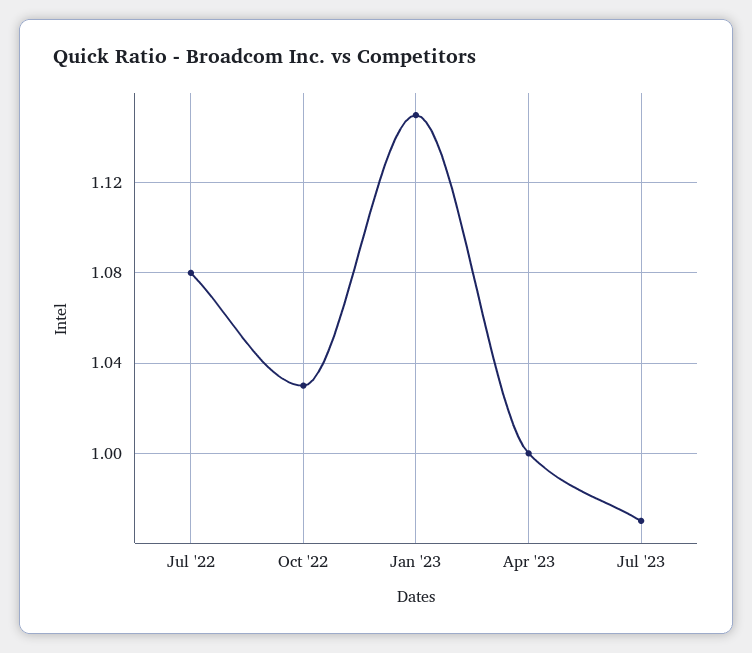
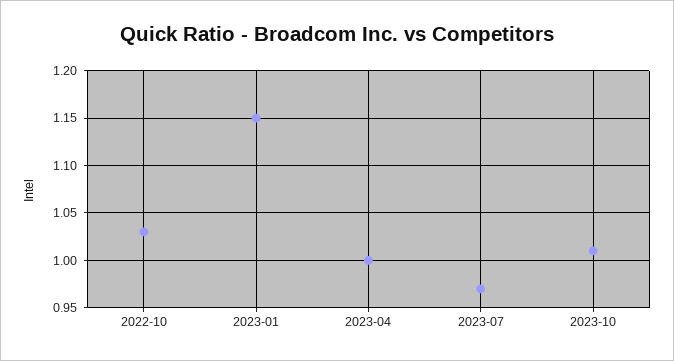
Jul '22: 1.08 -> none
2023-10: none -> 1.01

